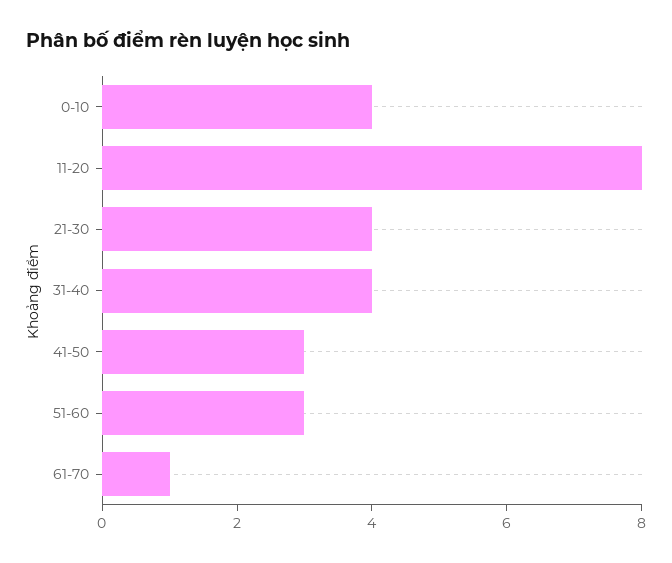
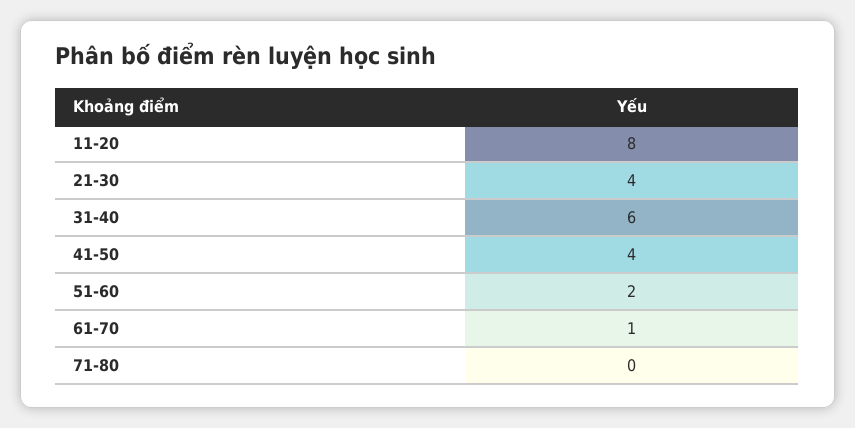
0-10: 4 -> none
31-40: 4 -> 6
41-50: 3 -> 4
51-60: 3 -> 2
71-80: none -> 0

